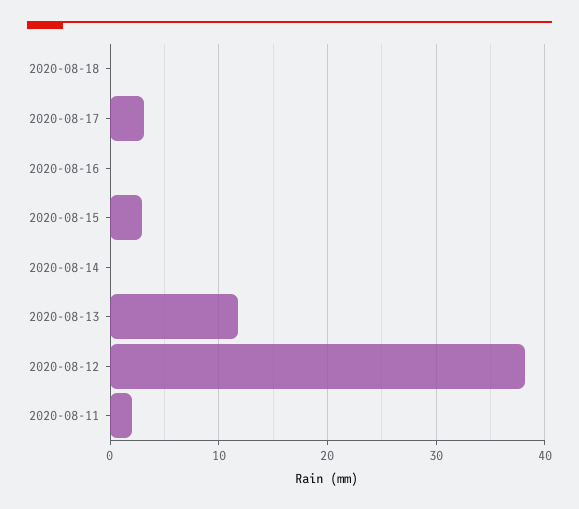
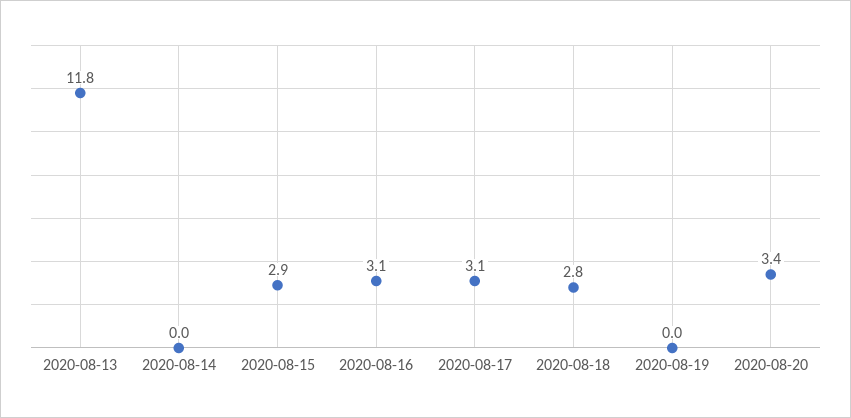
2020-08-18: 0 -> 2.8
2020-08-16: 0 -> 3.1
2020-08-12: 38 -> none
2020-08-11: 2 -> none
2020-08-19: none -> 0
2020-08-20: none -> 3.4

